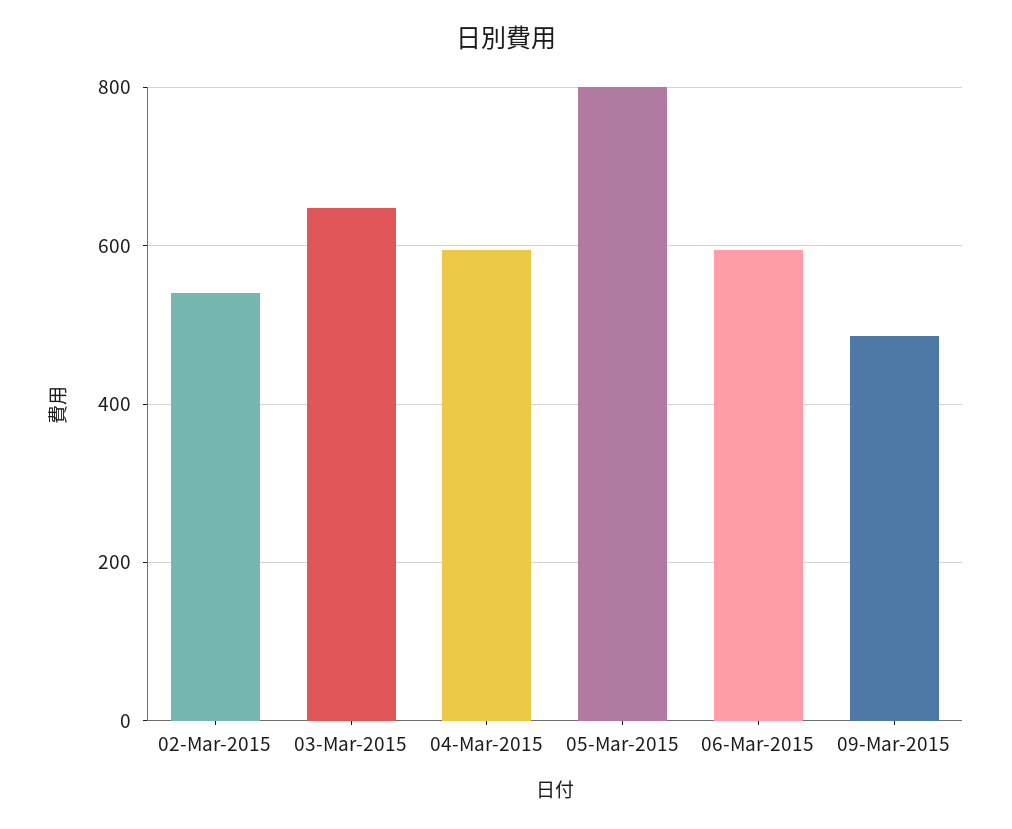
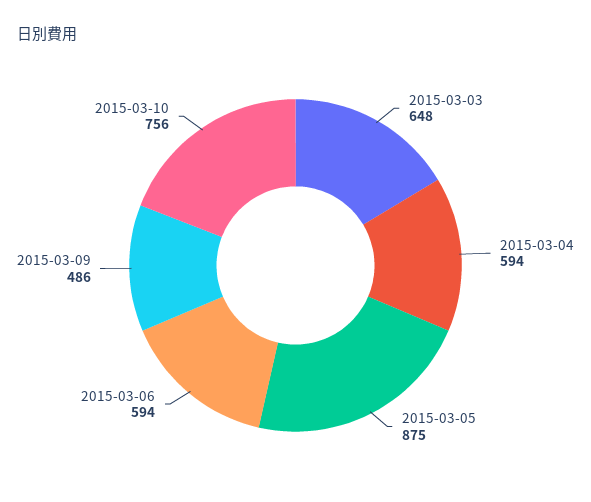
02-Mar-2015: 540 -> none
05-Mar-2015: 800 -> 875
2015-03-10: none -> 756

